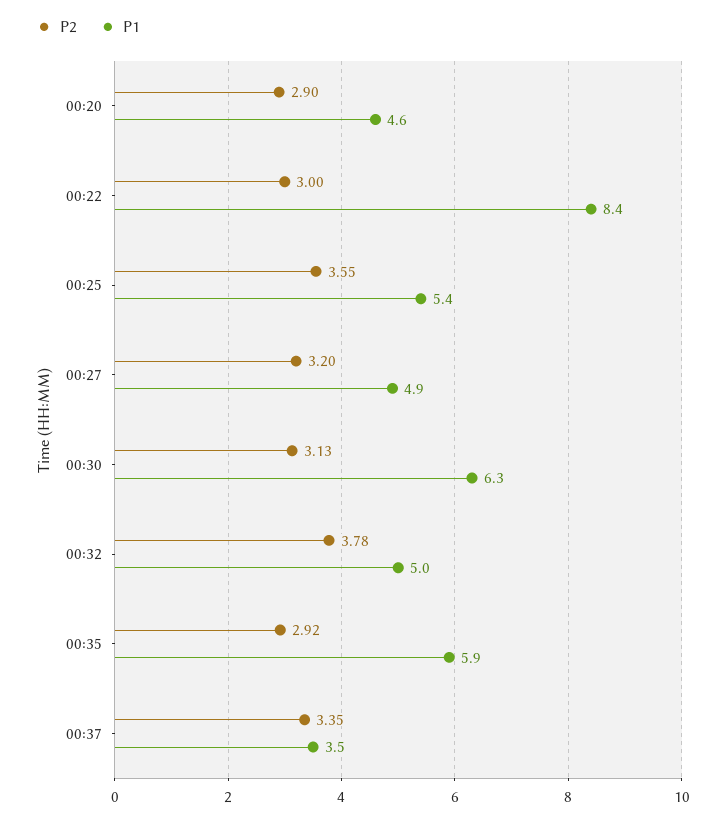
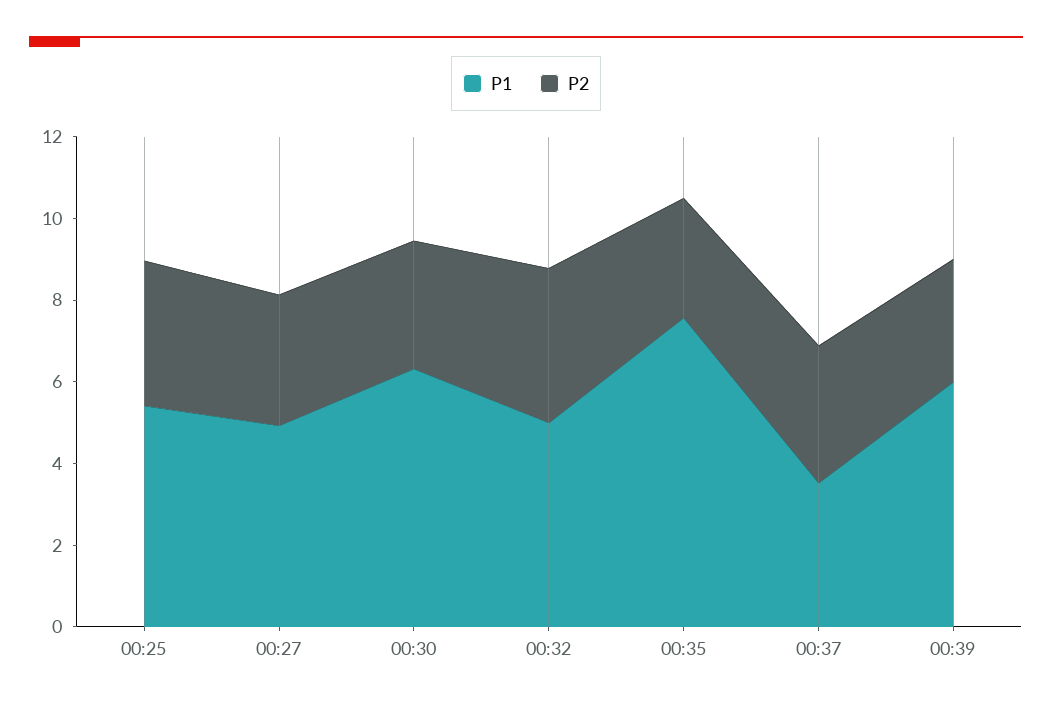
P2, 00:20: 2.9 -> none
P1, 00:20: 4.6 -> none
P2, 00:22: 3 -> none
P1, 00:22: 8.4 -> none
P1, 00:35: 5.9 -> 7.5
P1, 00:39: none -> 6
P2, 00:39: none -> 3

